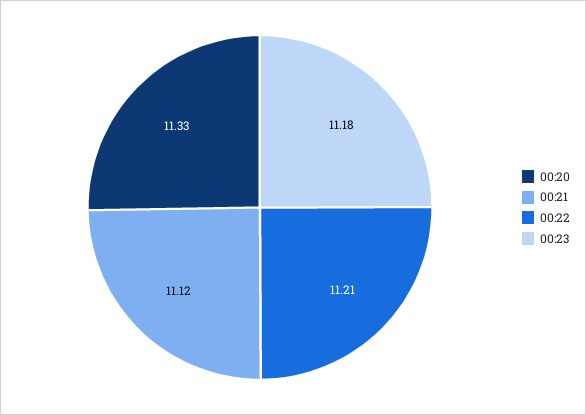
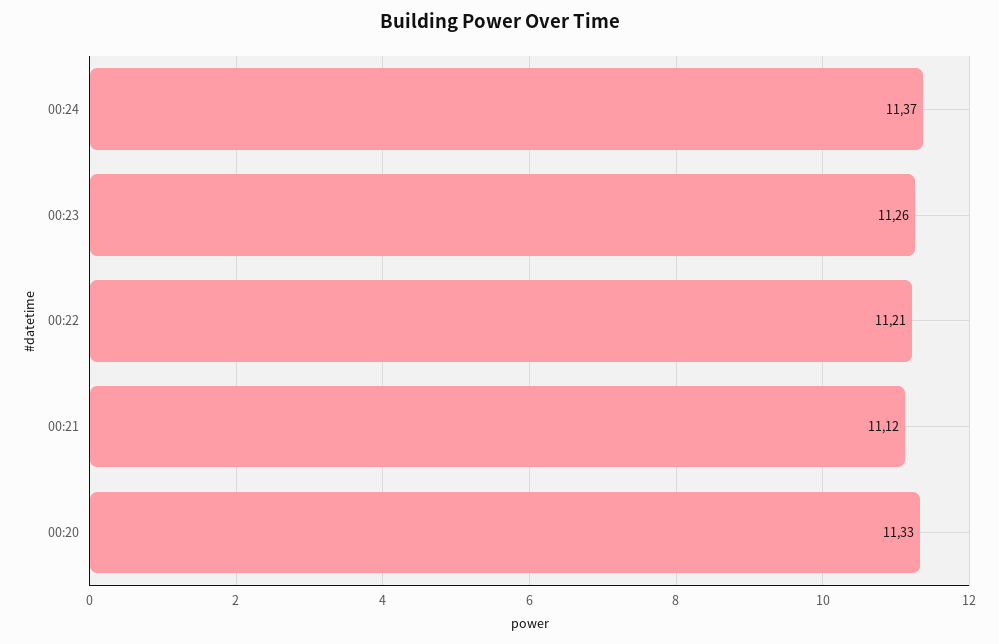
00:23: 11.18 -> 11.26
00:24: none -> 11.37

